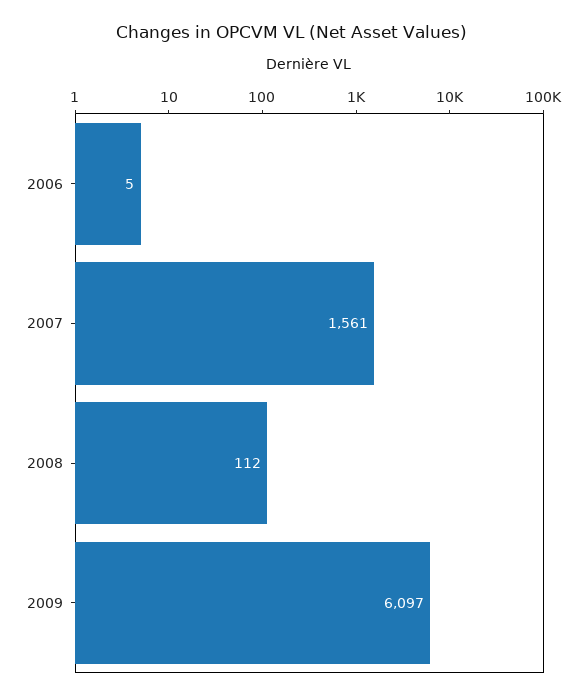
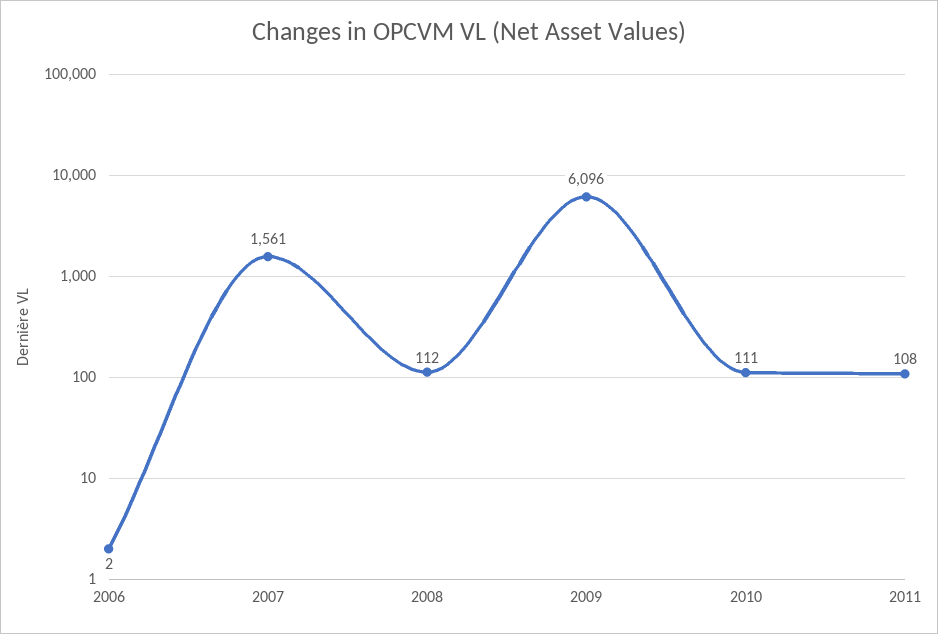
2006: 5 -> 2
2009: 6097 -> 6096
2010: none -> 111
2011: none -> 108

